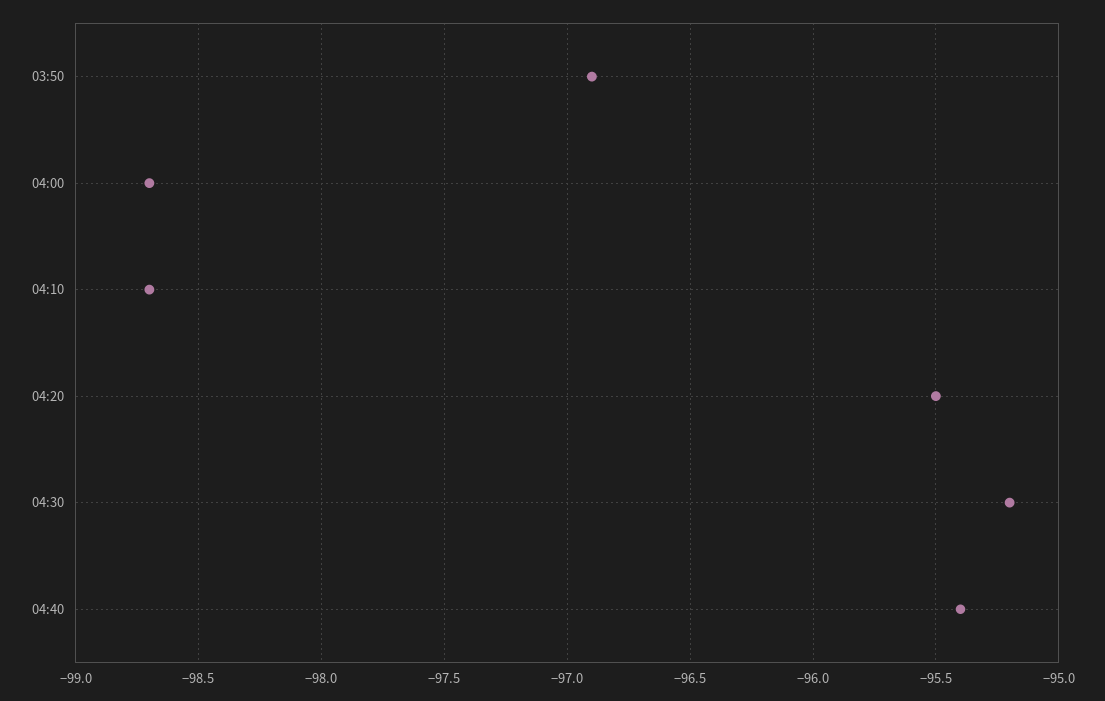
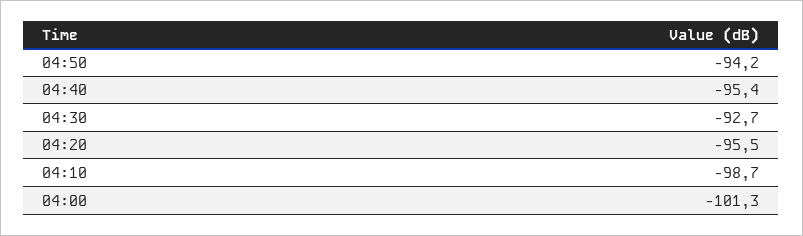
03:50: -96.9 -> none
04:00: -98.7 -> -101.3
04:30: -95.2 -> -92.7
04:50: none -> -94.2

